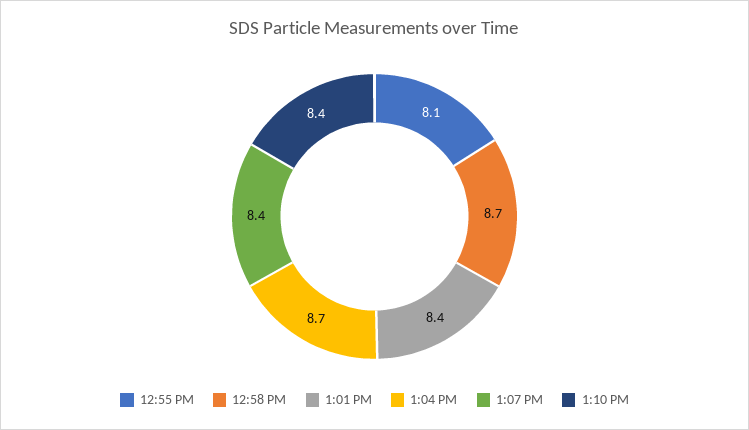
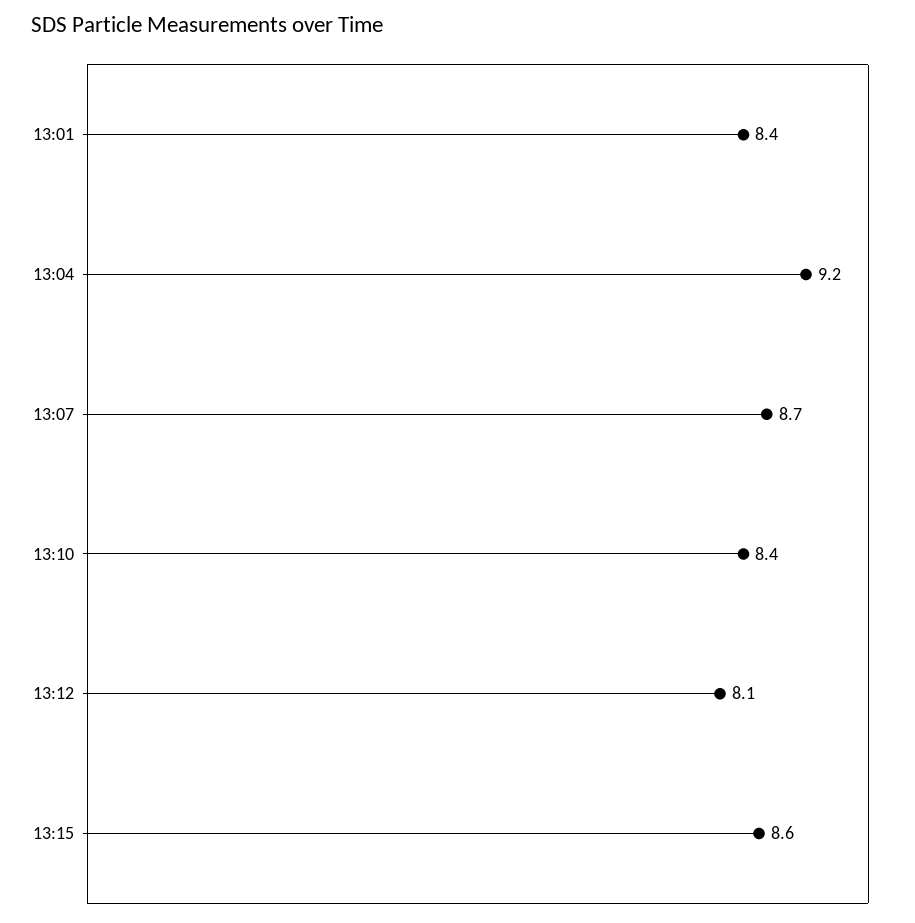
12:55 PM: 8.1 -> none
12:58 PM: 8.7 -> none
1:04 PM: 8.7 -> 9.2
1:07 PM: 8.4 -> 8.7
13:12: none -> 8.1
13:15: none -> 8.6

